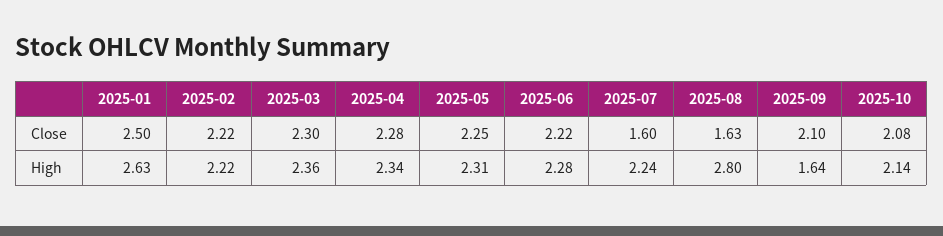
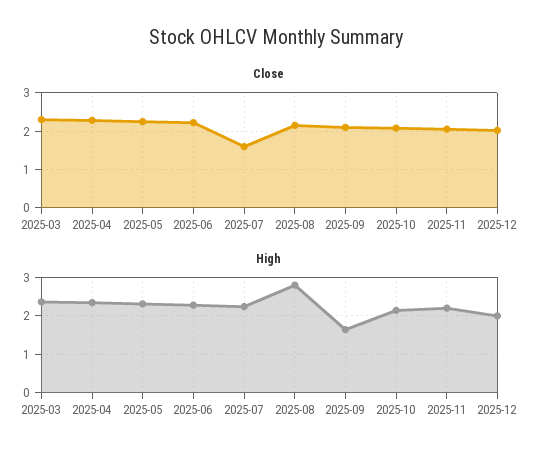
Close, 2025-01: 2.5 -> none
Close, 2025-02: 2.22 -> none
Close, 2025-08: 1.63 -> 2.2
High, 2025-01: 2.63 -> none
High, 2025-02: 2.22 -> none
Close, 2025-11: none -> 2
Close, 2025-12: none -> 2
High, 2025-11: none -> 2.2
High, 2025-12: none -> 2

